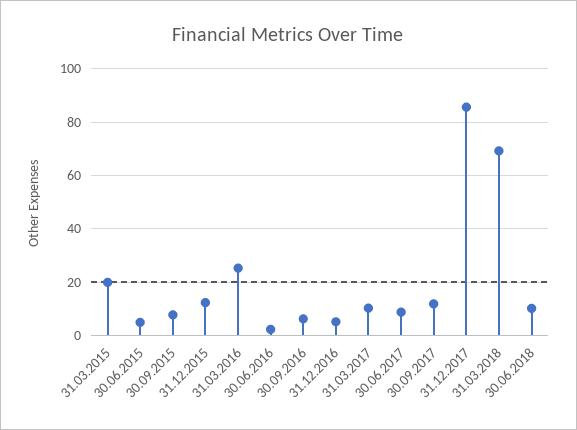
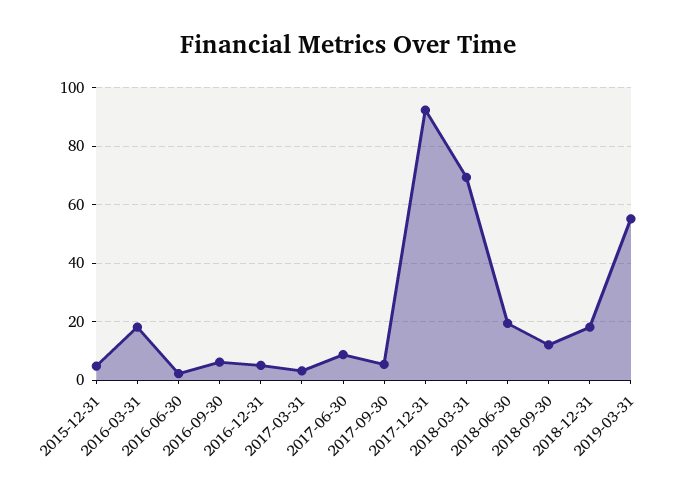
31.03.2015: 20 -> none
30.06.2015: 5 -> none
30.09.2015: 7.5 -> none
31.12.2015: 12.5 -> 5
31.03.2016: 25 -> 17.5
31.03.2017: 10 -> 2.5
30.09.2017: 12.5 -> 5
31.12.2017: 85 -> 92.5
30.06.2018: 10 -> 20
2018-09-30: none -> 12.5
2018-12-31: none -> 17.5
2019-03-31: none -> 55

